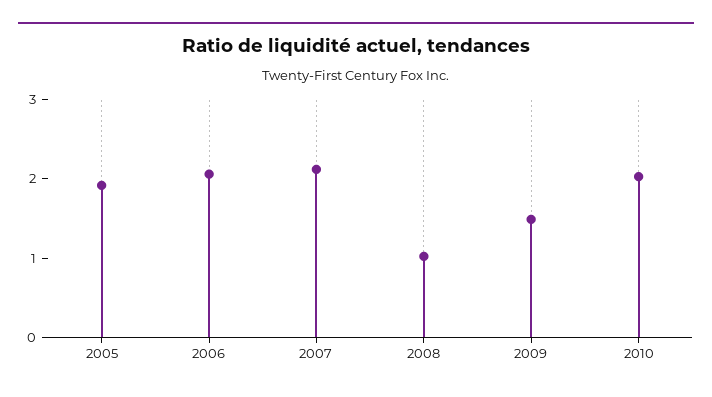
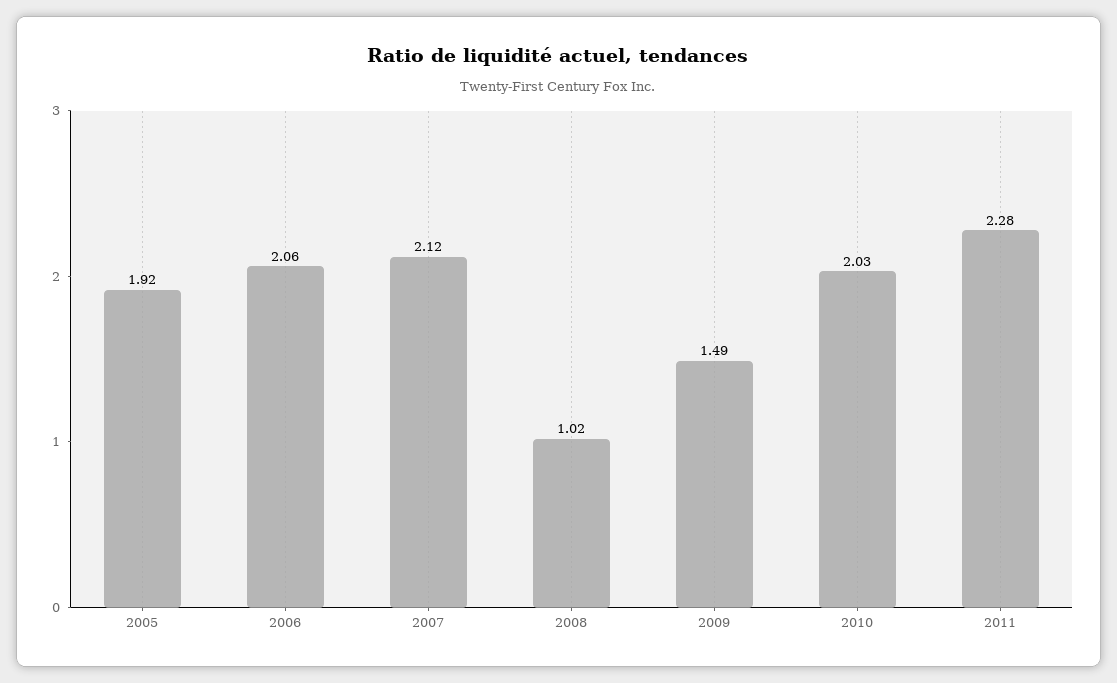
2011: none -> 2.28

